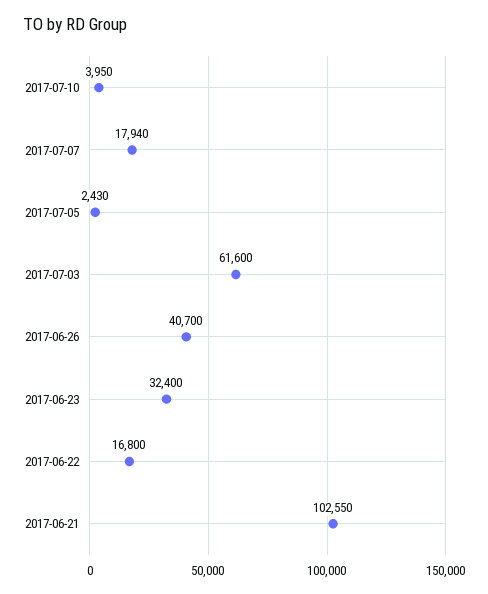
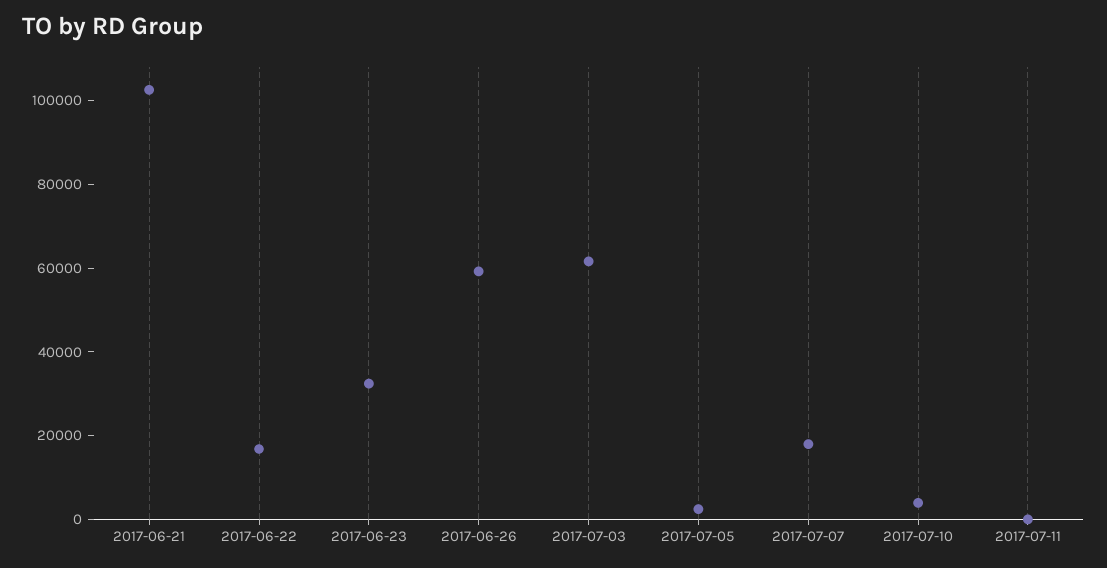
2017-06-26: 40700 -> 60000
2017-07-11: none -> 0

